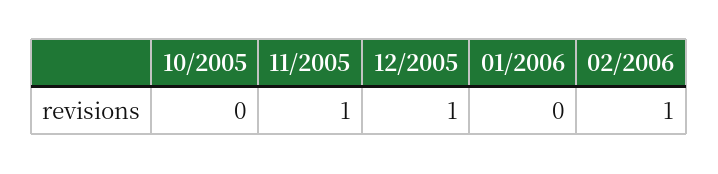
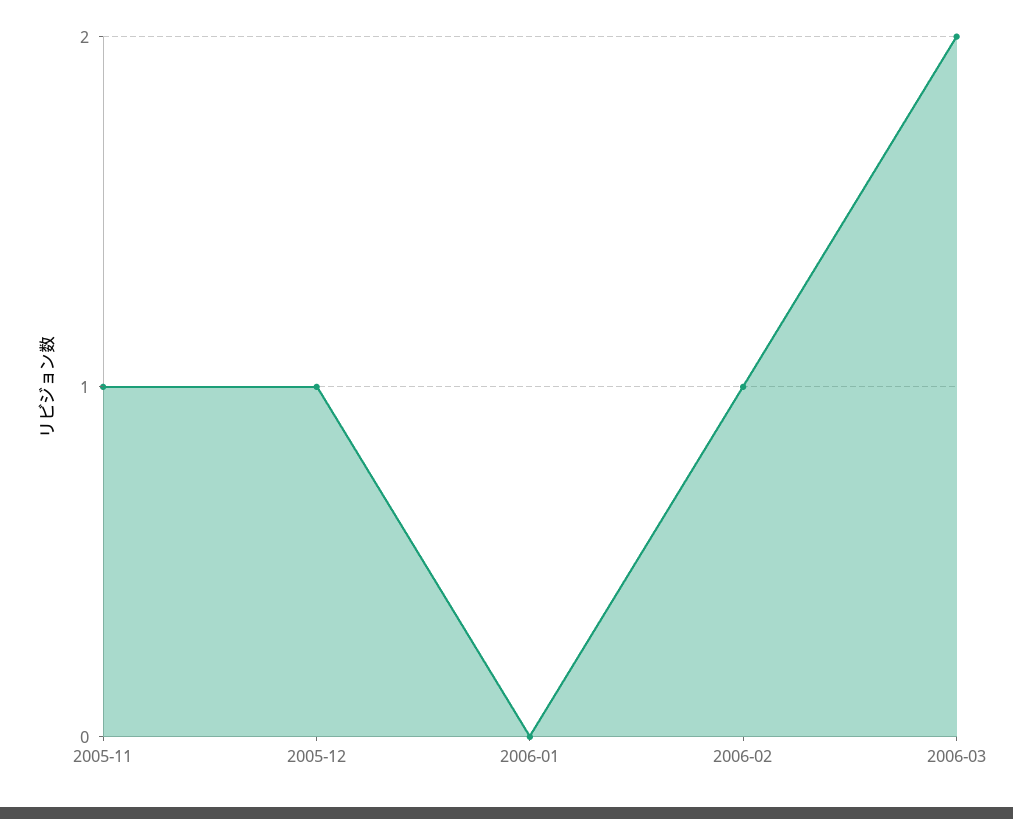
10/2005: 0 -> none
2006-03: none -> 2

